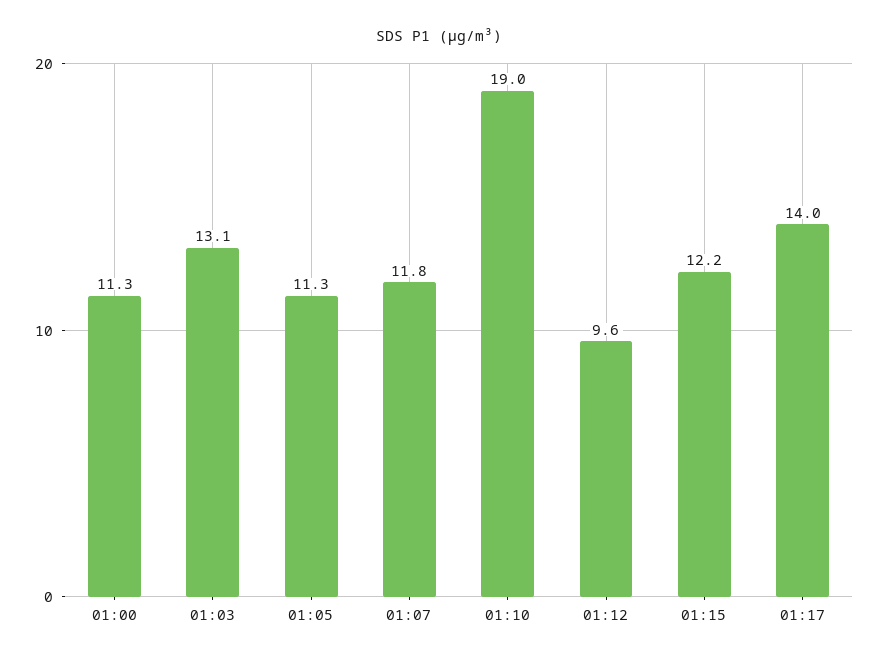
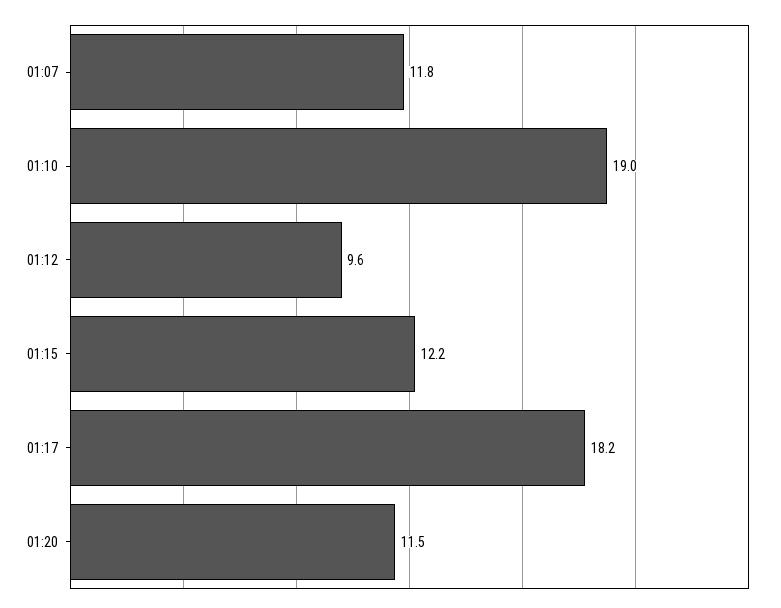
01:00: 11.3 -> none
01:03: 13.1 -> none
01:05: 11.3 -> none
01:17: 14 -> 18.2
01:20: none -> 11.5

